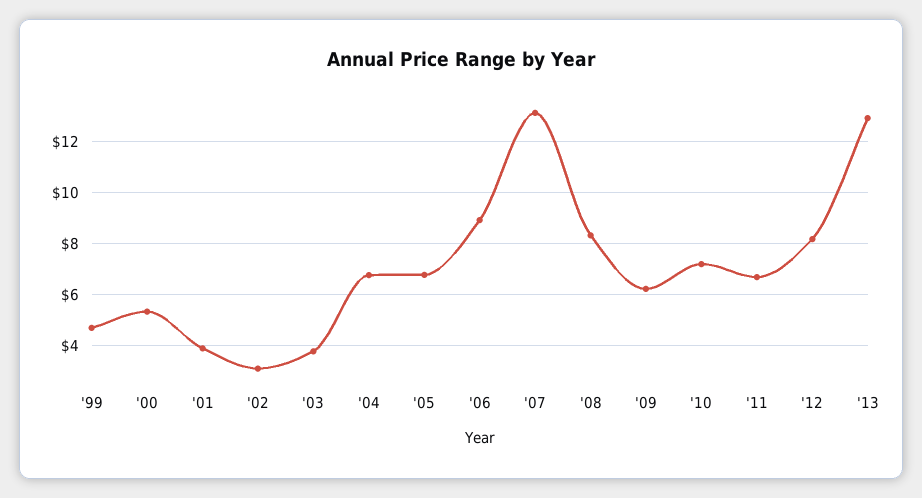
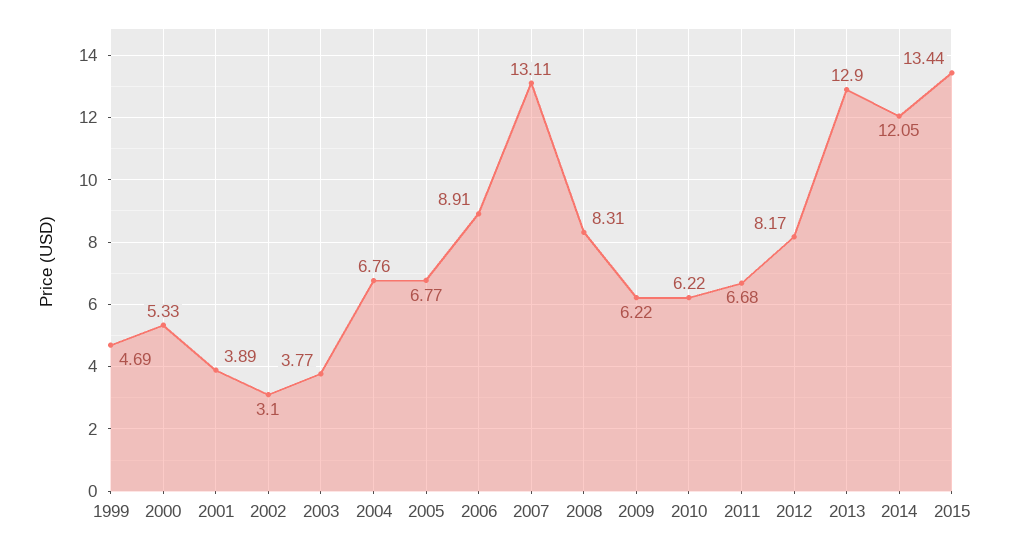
'10: 7.25 -> 6.22
2014: none -> 12.05
2015: none -> 13.44

